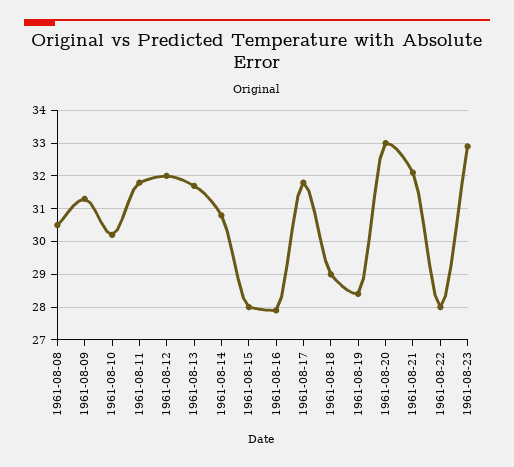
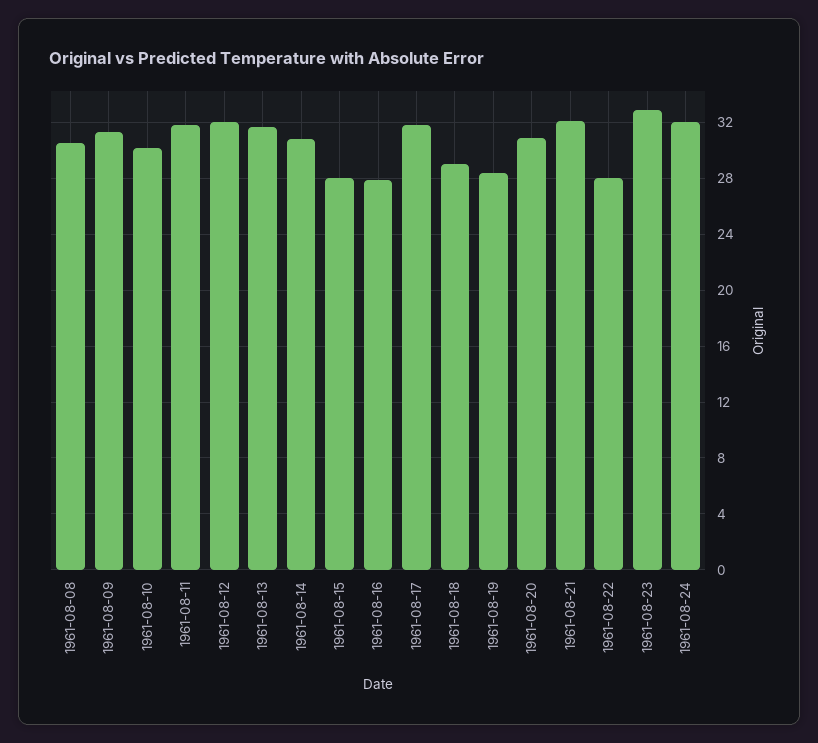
1961-08-20: 33 -> 31
1961-08-24: none -> 32

